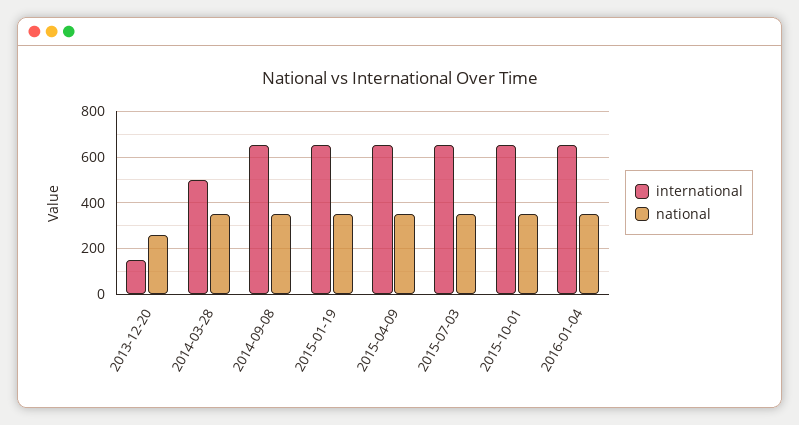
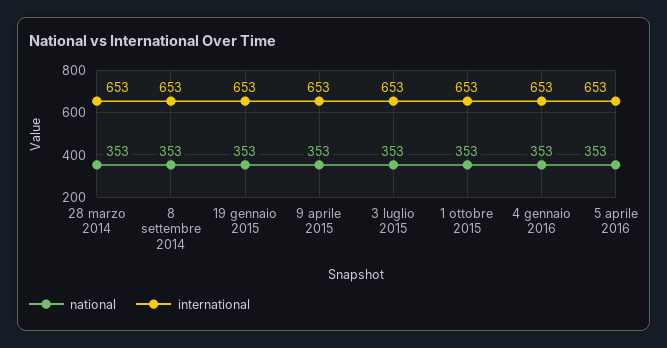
international, 2013-12-20: 150 -> none
national, 2013-12-20: 250 -> none
international, 2014-03-28: 500 -> 653
national, 5 aprile 2016: none -> 353
international, 5 aprile 2016: none -> 653

